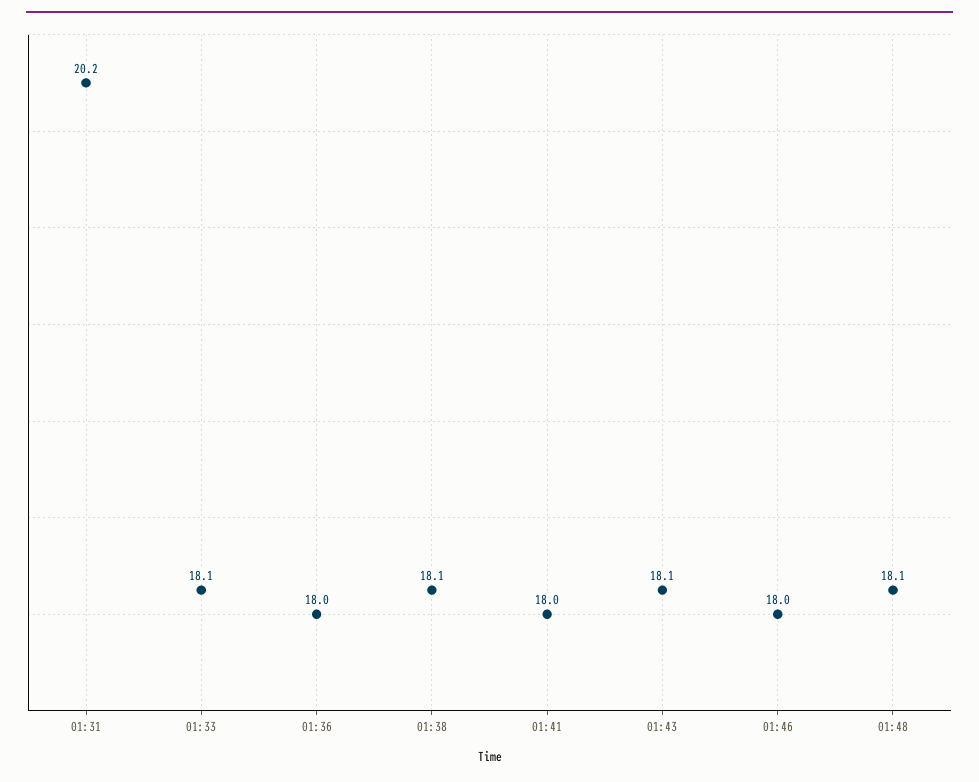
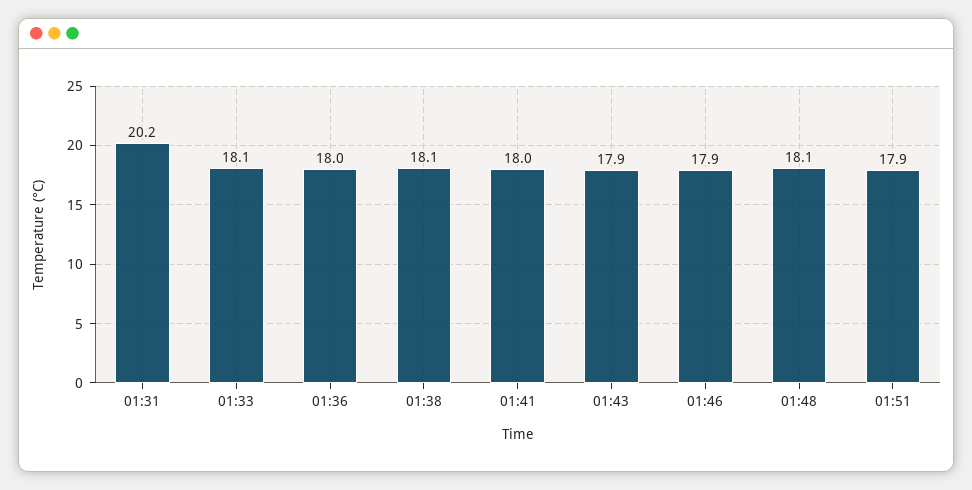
01:43: 18.1 -> 17.9
01:46: 18 -> 17.9
01:51: none -> 17.9

